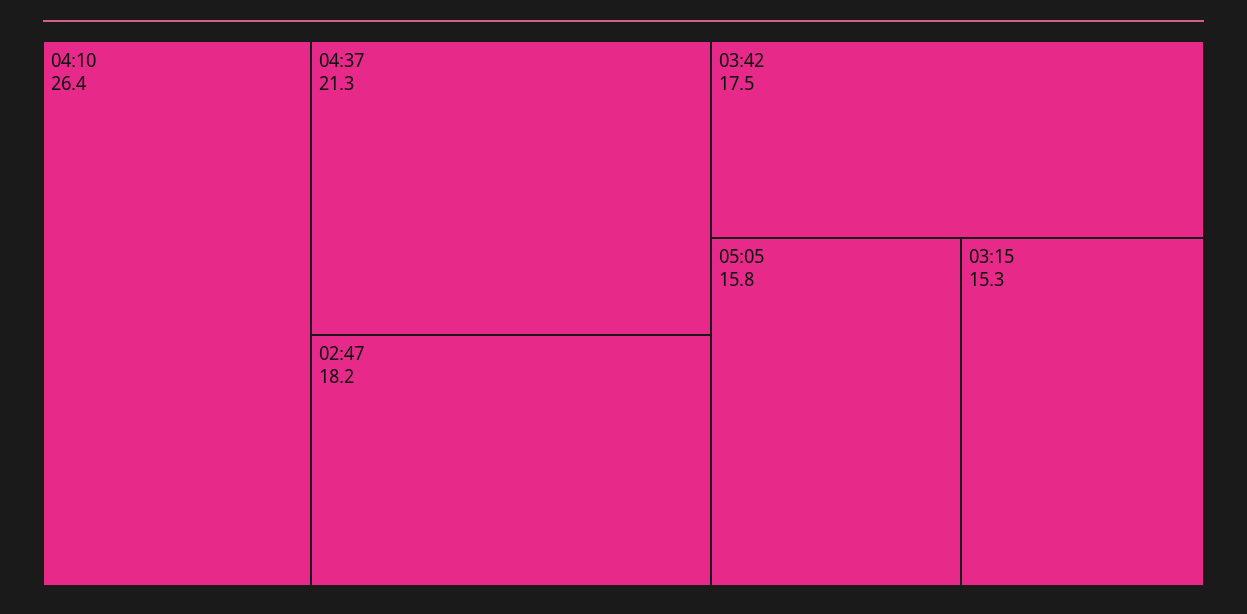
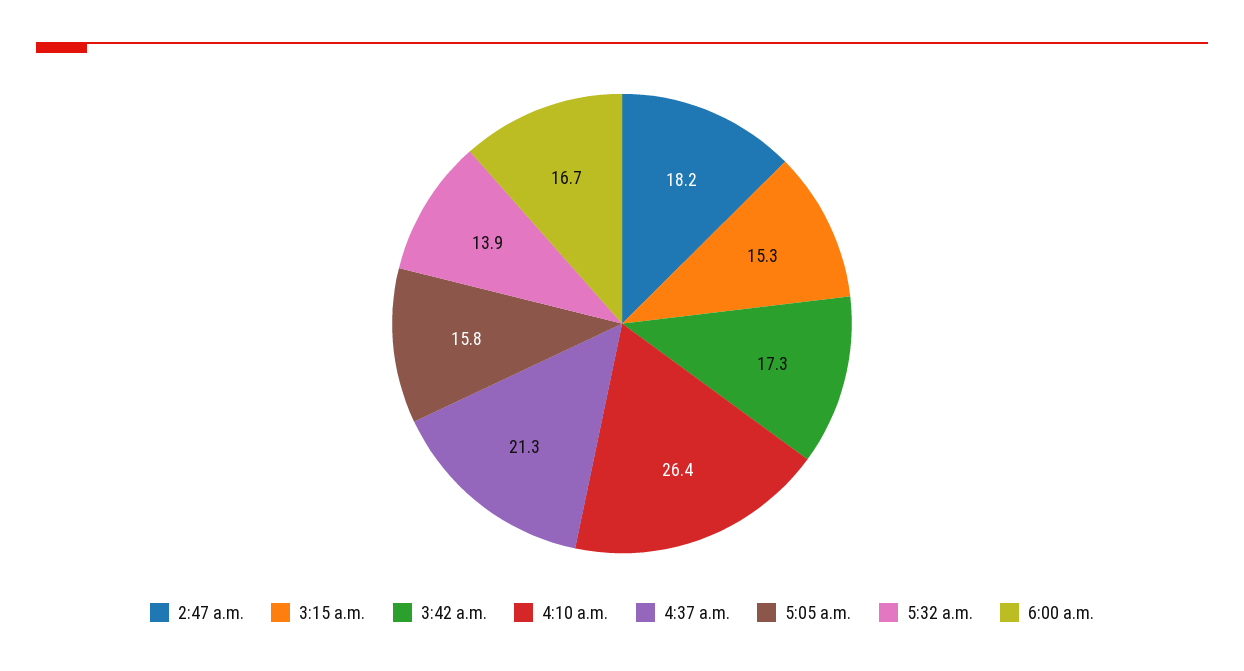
03:42: 17.5 -> 17.3
5:32 a.m.: none -> 13.9
6:00 a.m.: none -> 16.7

